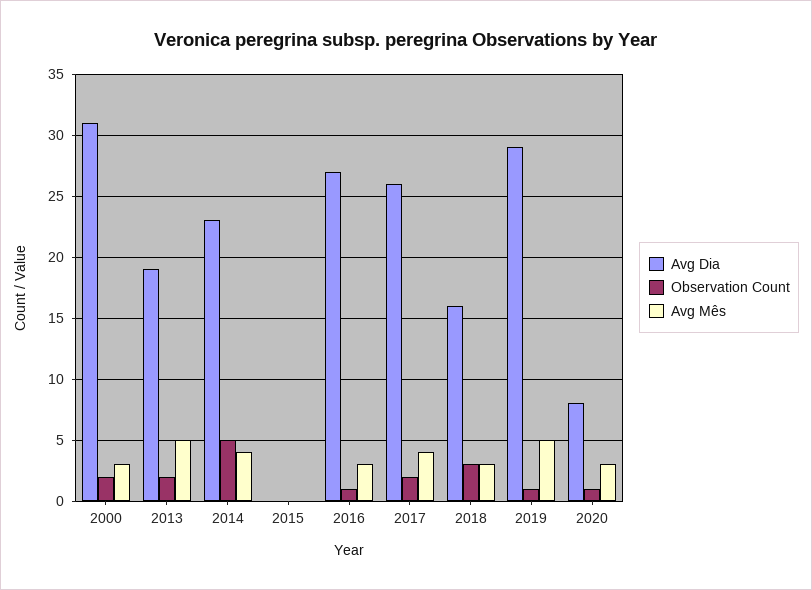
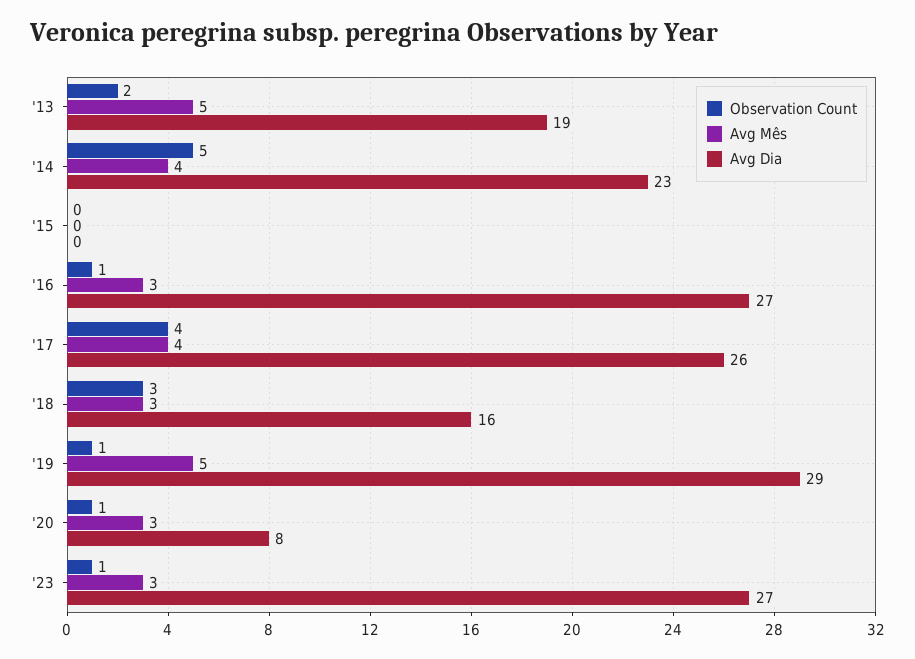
Avg Dia, 2000: 31 -> none
Observation Count, 2000: 2 -> none
Avg Mês, 2000: 3 -> none
Observation Count, 2017: 2 -> 4
Observation Count, '23: none -> 1
Avg Mês, '23: none -> 3
Avg Dia, '23: none -> 27

